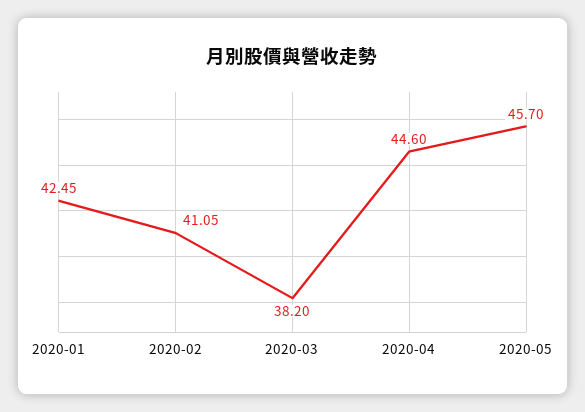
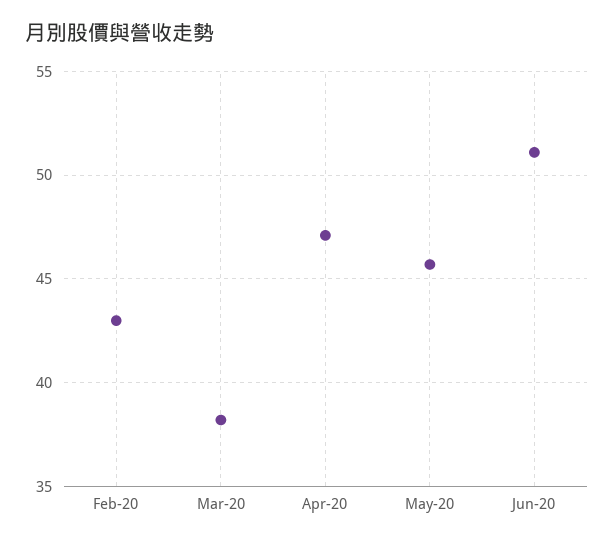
2020-01: 42.45 -> none
2020-02: 41.05 -> 43
2020-04: 44.6 -> 47
Jun-20: none -> 51

